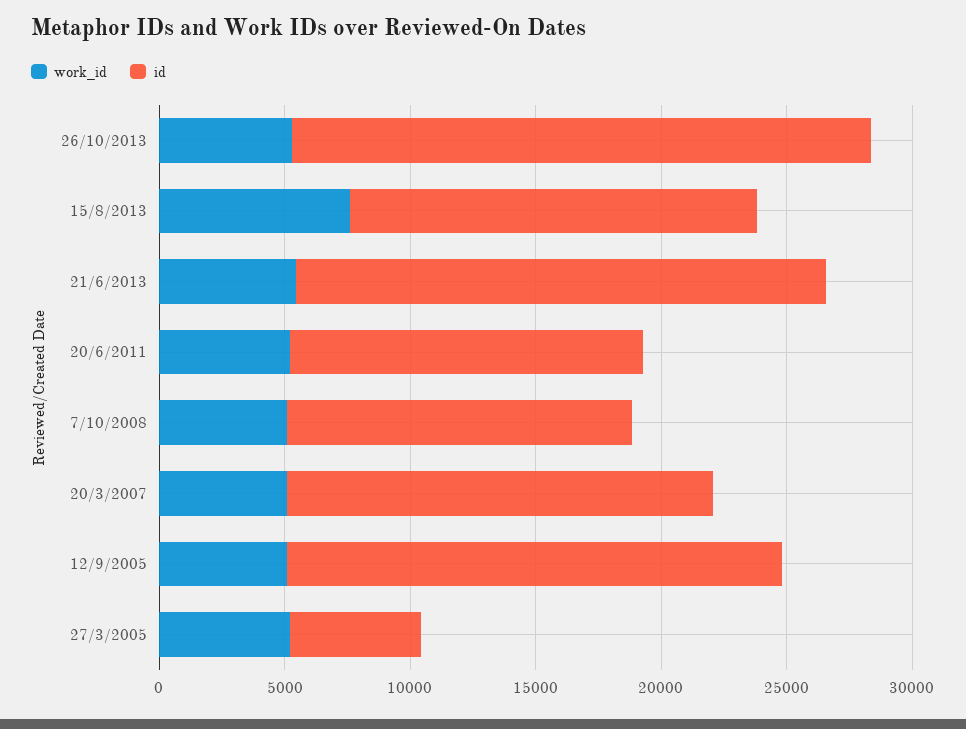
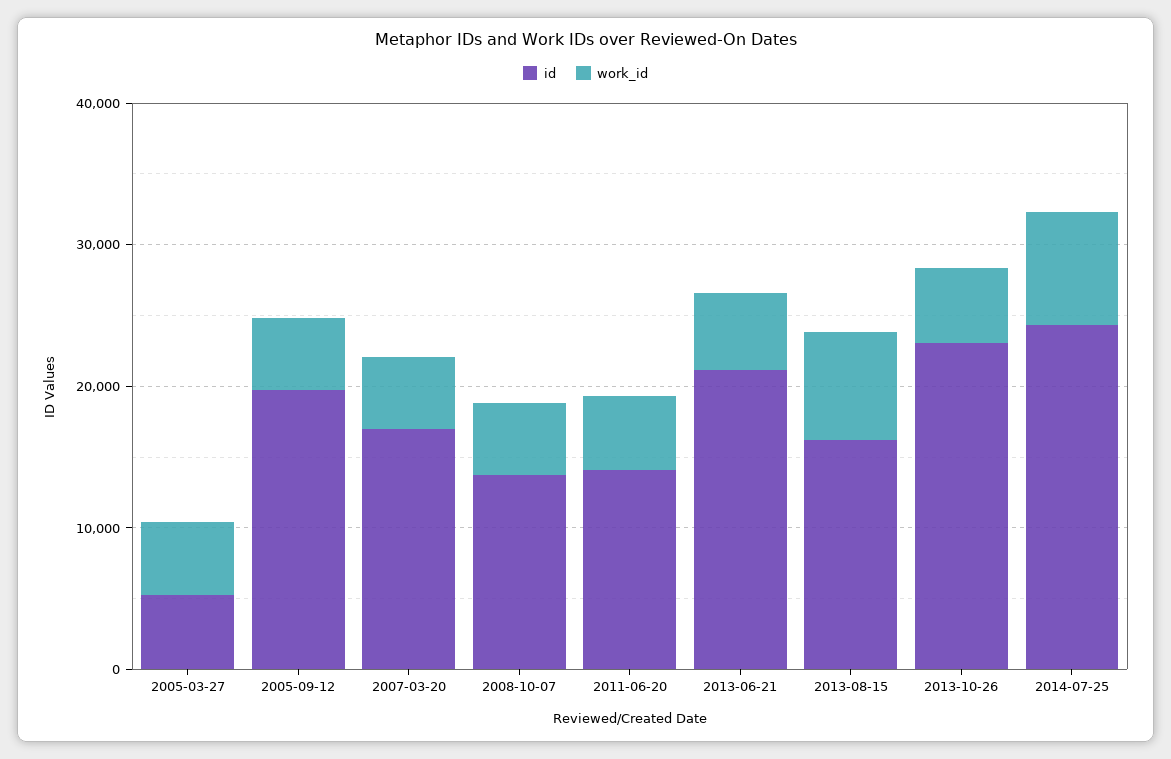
id, 2014-07-25: none -> 24000
work_id, 2014-07-25: none -> 8000

